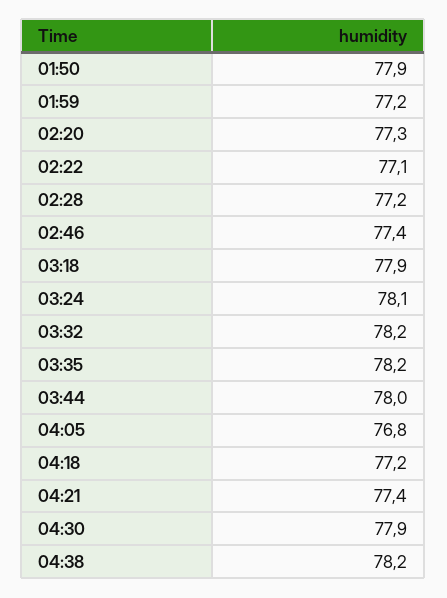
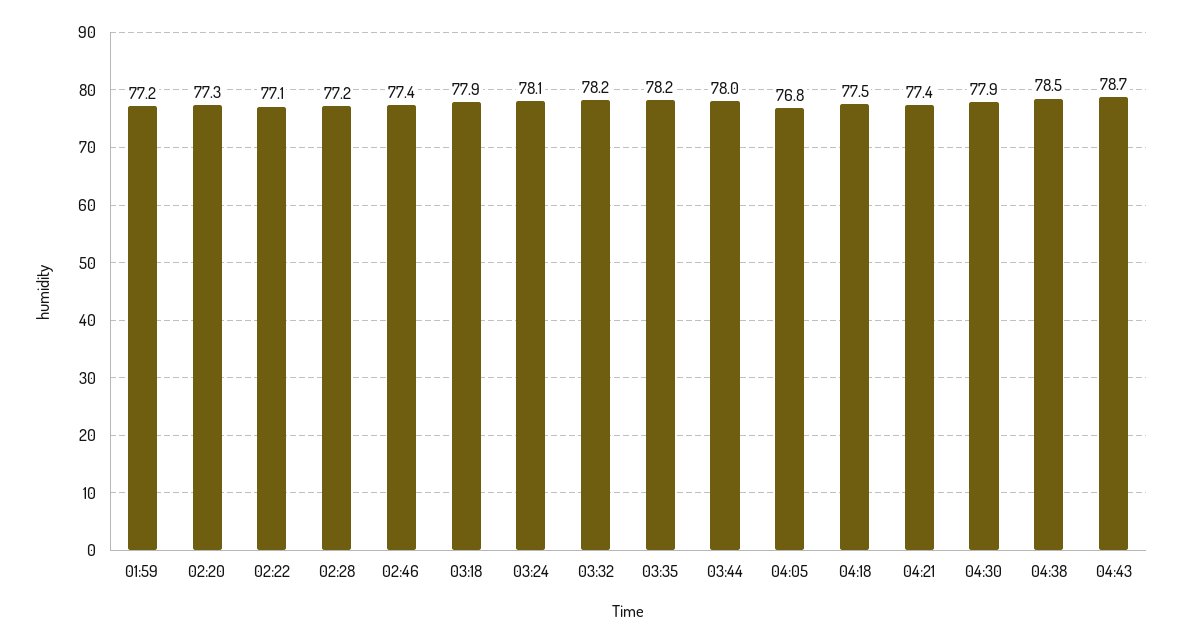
01:50: 77.9 -> none
04:18: 77.2 -> 77.5
04:38: 78.2 -> 78.5
04:43: none -> 78.7

